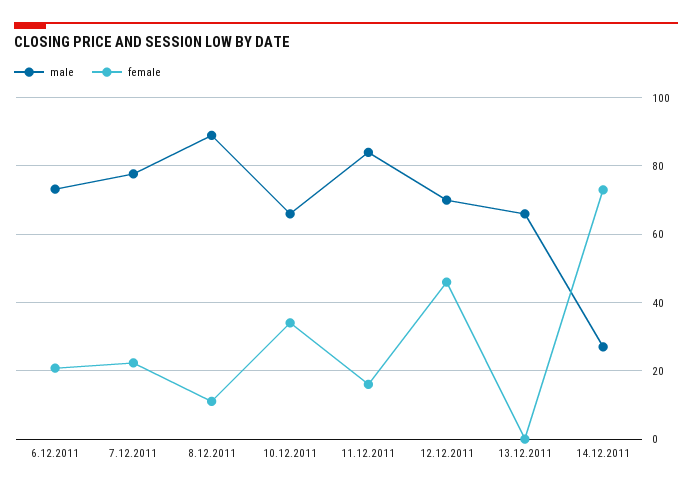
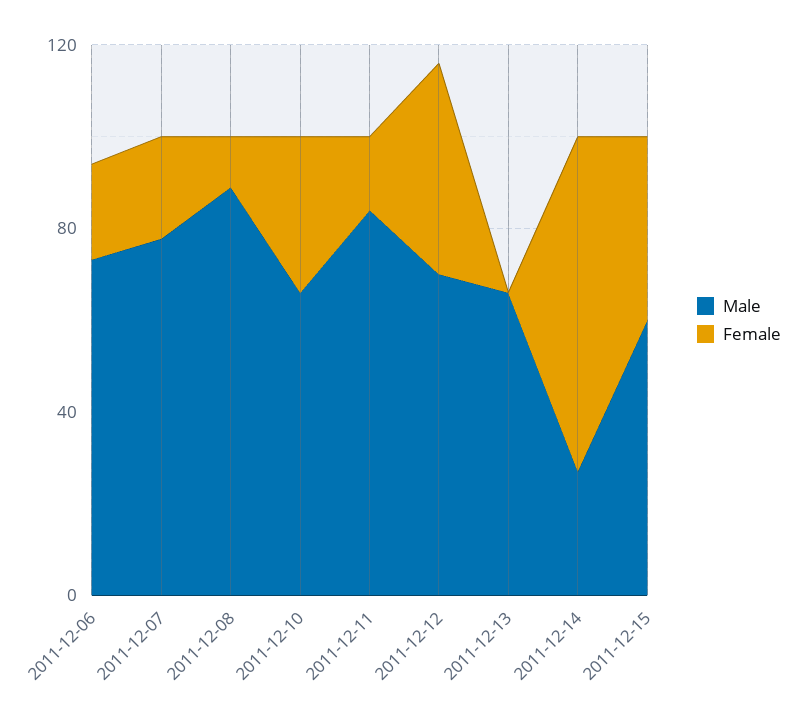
male, 2011-12-15: none -> 60
female, 2011-12-15: none -> 40

